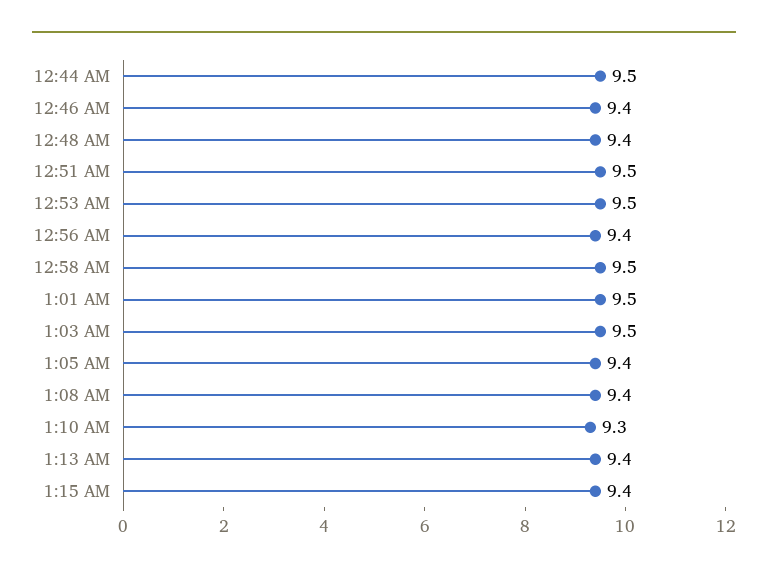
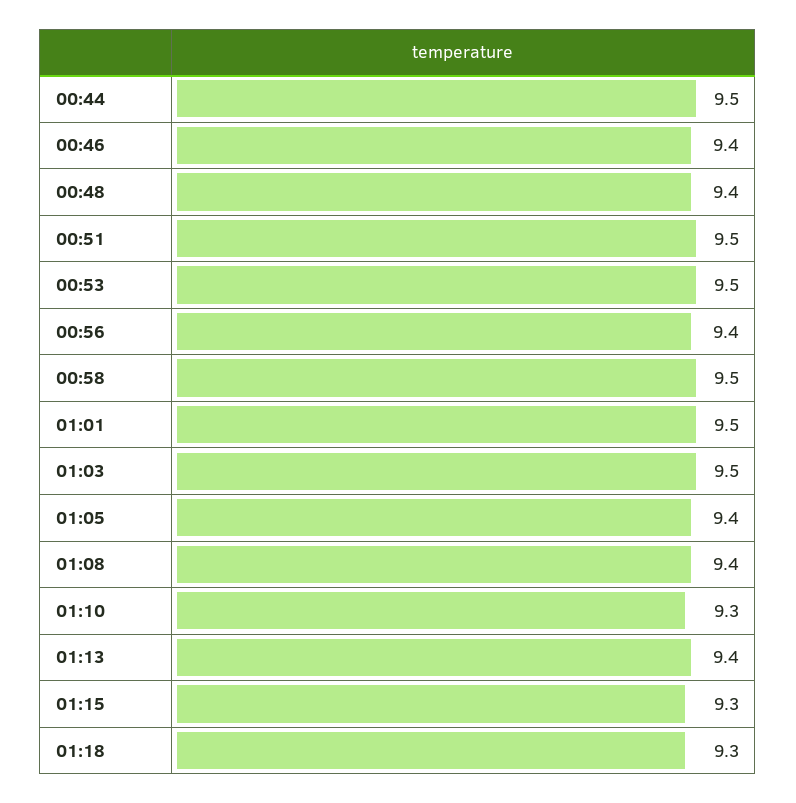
1:15 AM: 9.4 -> 9.3
01:18: none -> 9.3

